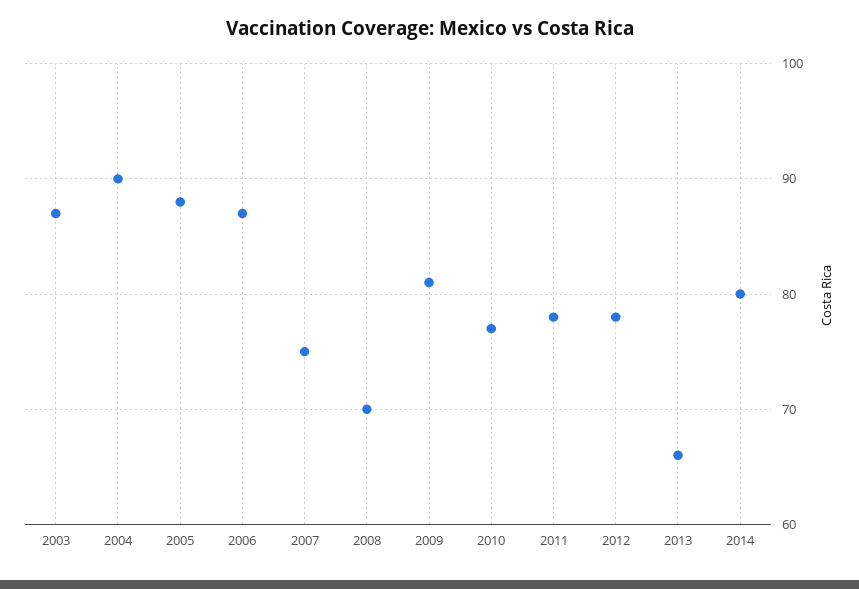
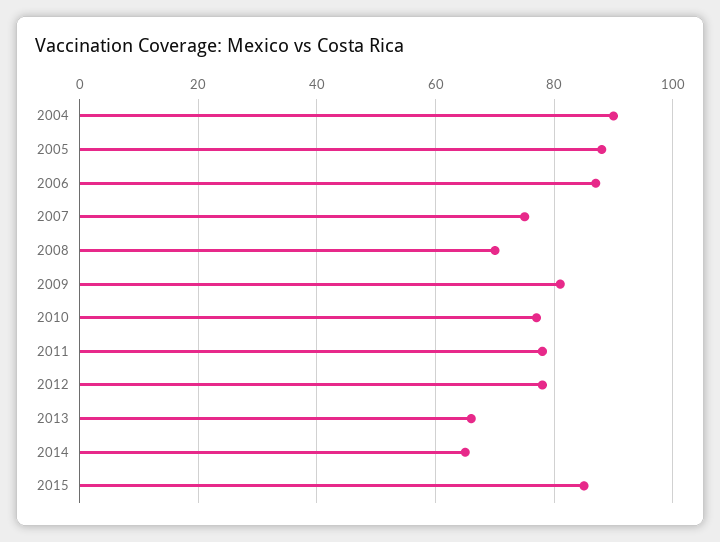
2003: 87 -> none
2014: 80 -> 65
2015: none -> 85

